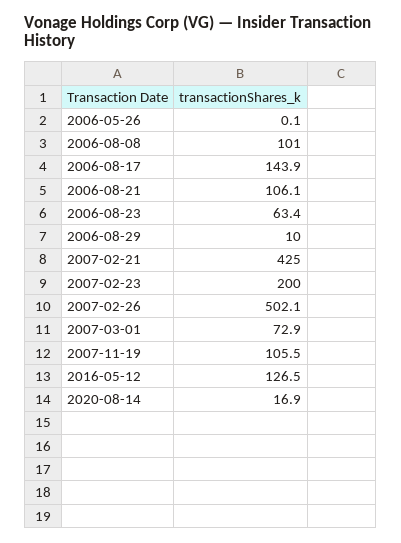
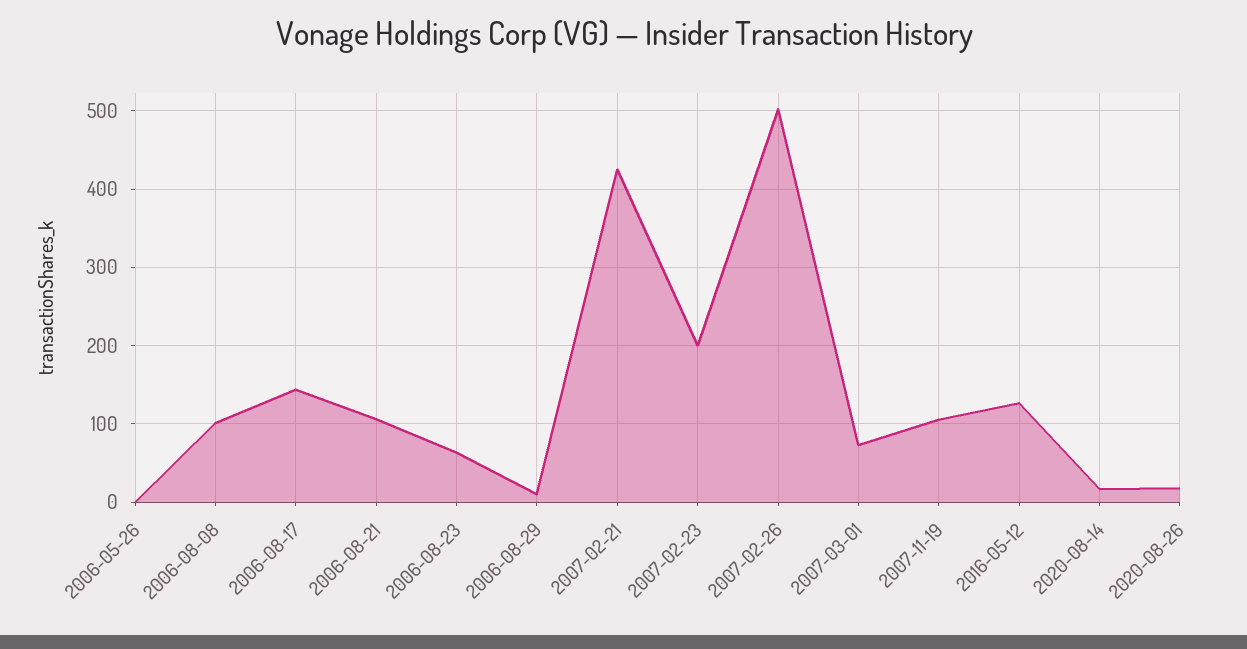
2020-08-26: none -> 20

